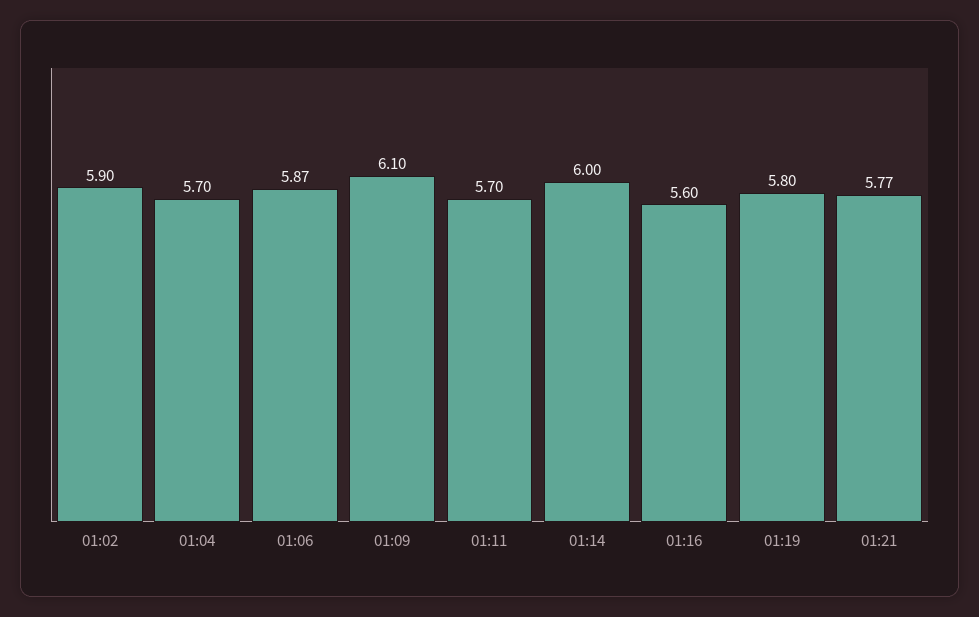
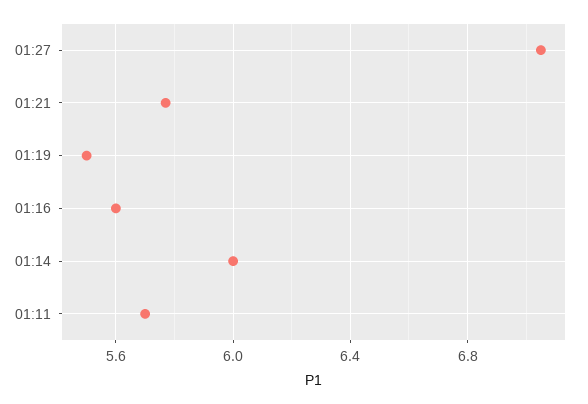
01:02: 5.9 -> none
01:04: 5.7 -> none
01:06: 5.87 -> none
01:09: 6.1 -> none
01:19: 5.8 -> 5.5
01:27: none -> 7.05

